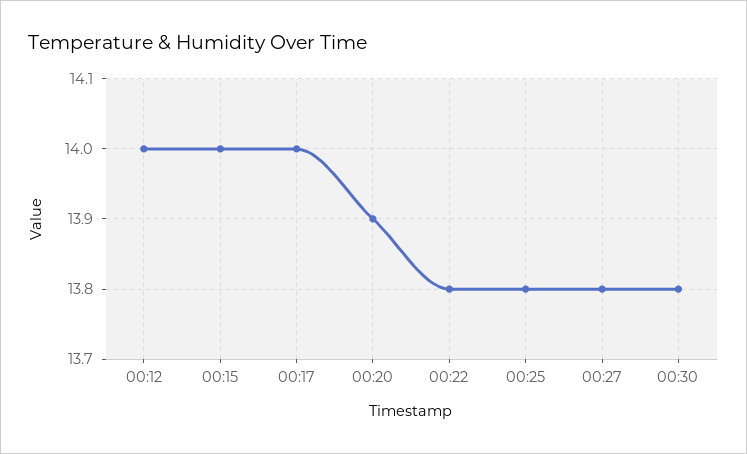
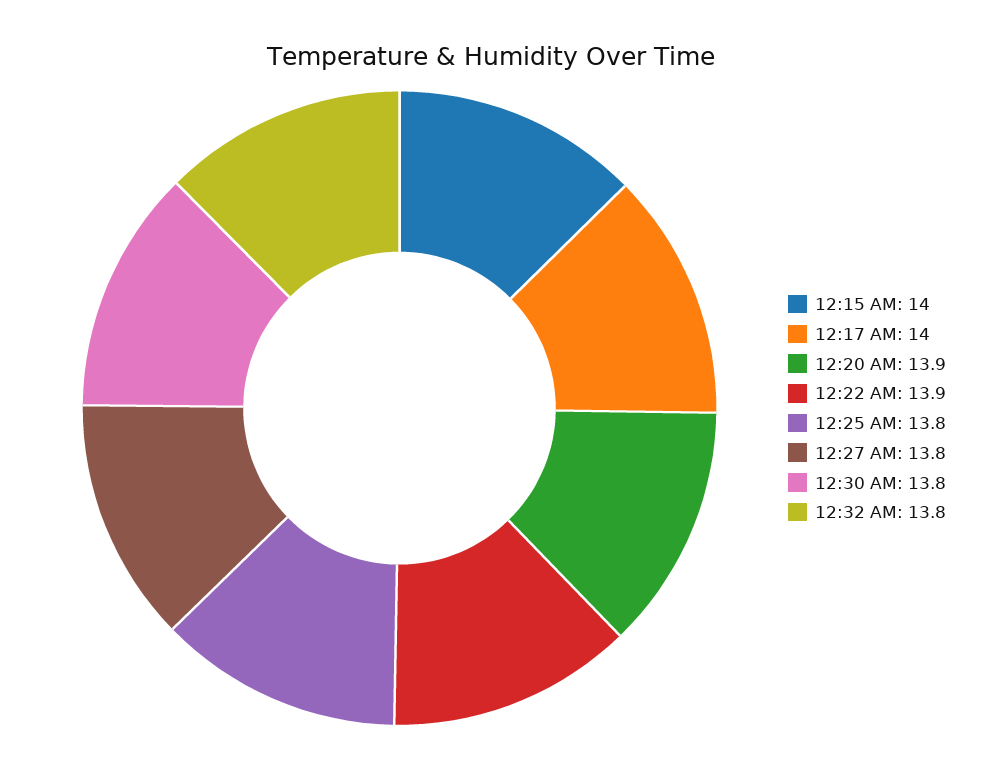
00:12: 14 -> none
00:22: 13.8 -> 13.9
12:32 AM: none -> 13.8

